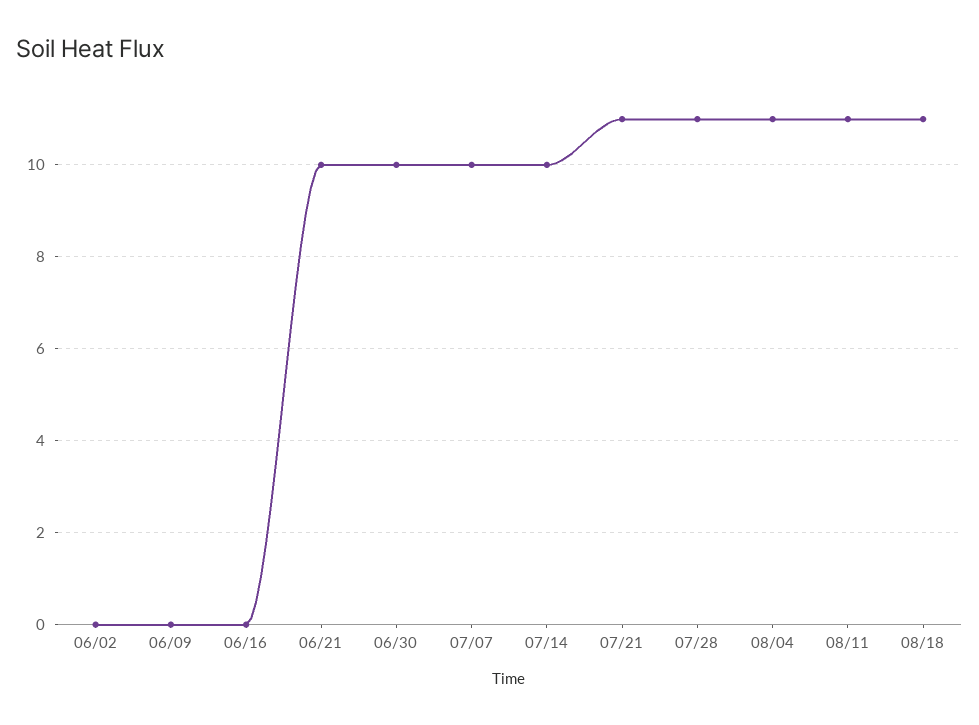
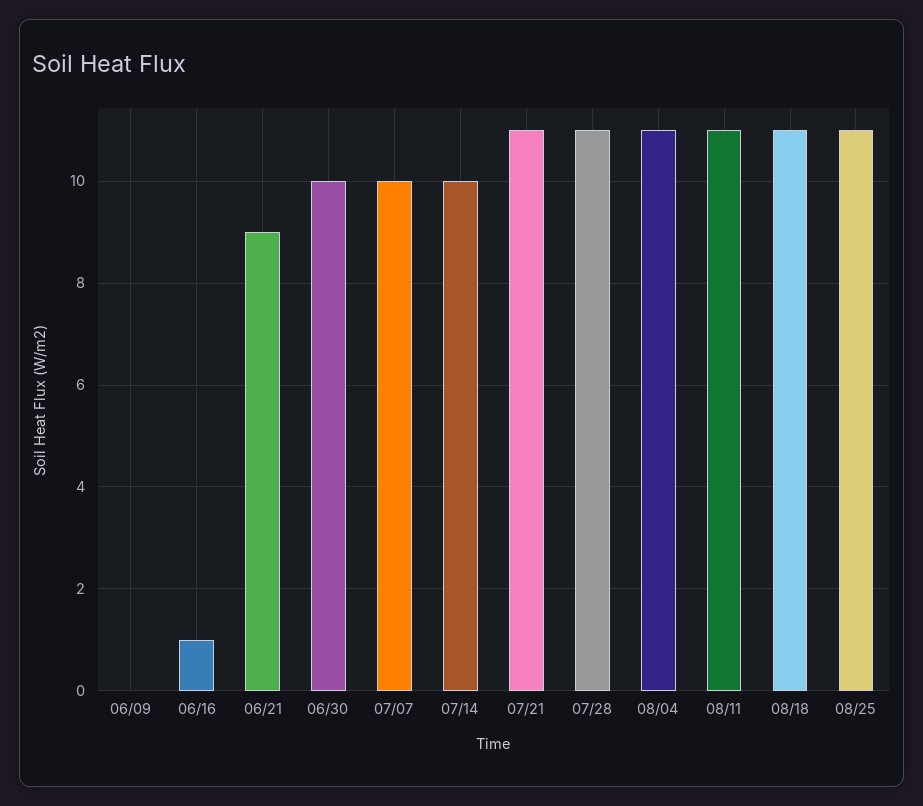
06/02: 0 -> none
06/16: 0 -> 1
06/21: 10 -> 9
08/25: none -> 11

